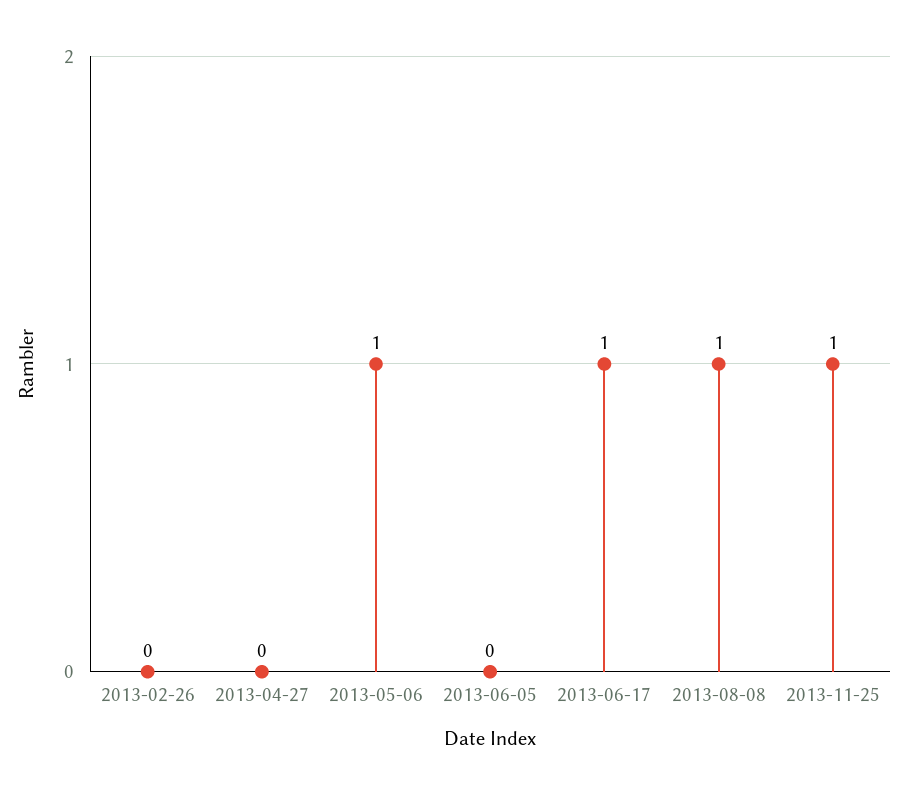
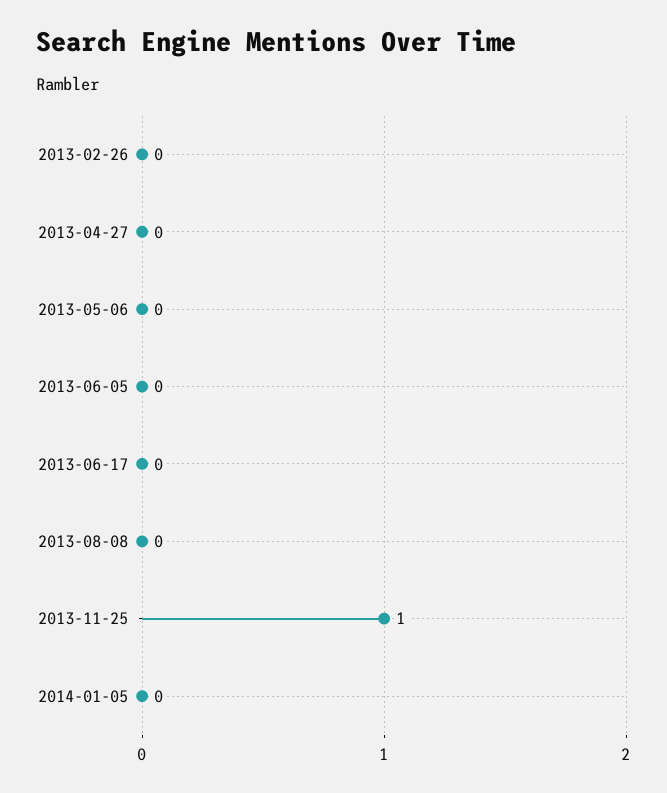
2013-05-06: 1 -> 0
2013-06-17: 1 -> 0
2013-08-08: 1 -> 0
2014-01-05: none -> 0

